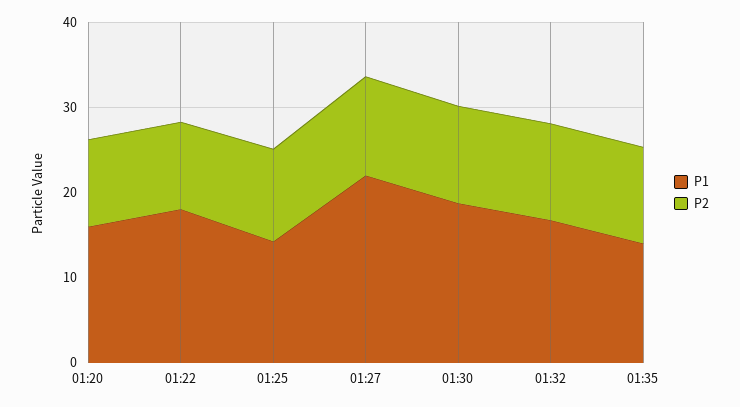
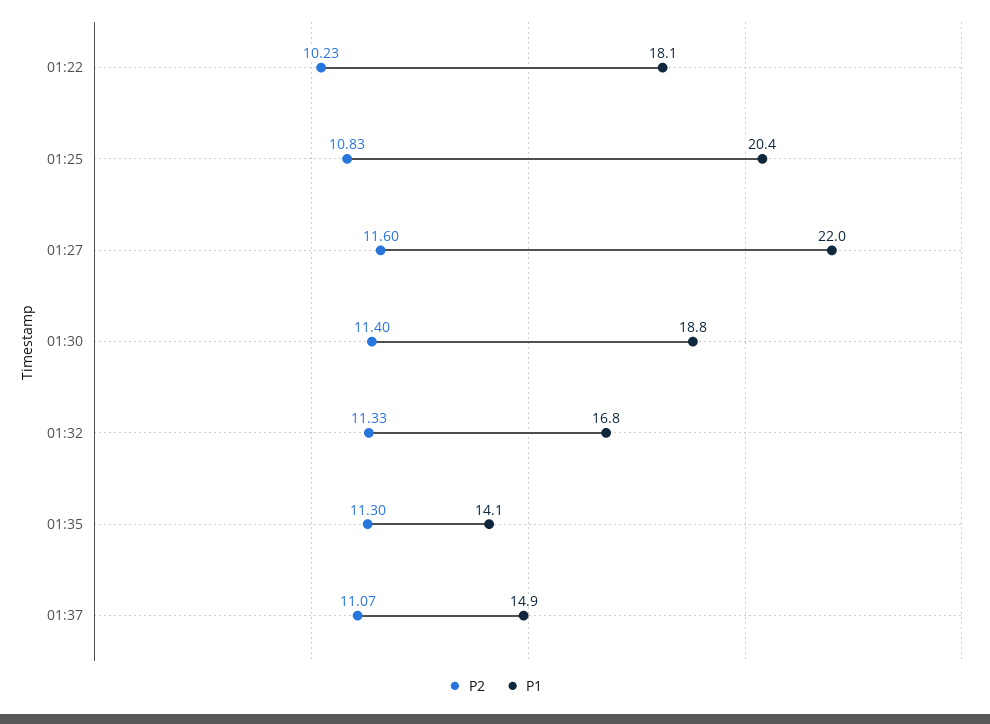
P1, 01:20: 16 -> none
P2, 01:20: 10 -> none
P1, 01:25: 14 -> 20.4
P2, 01:37: none -> 11.07
P1, 01:37: none -> 14.9

